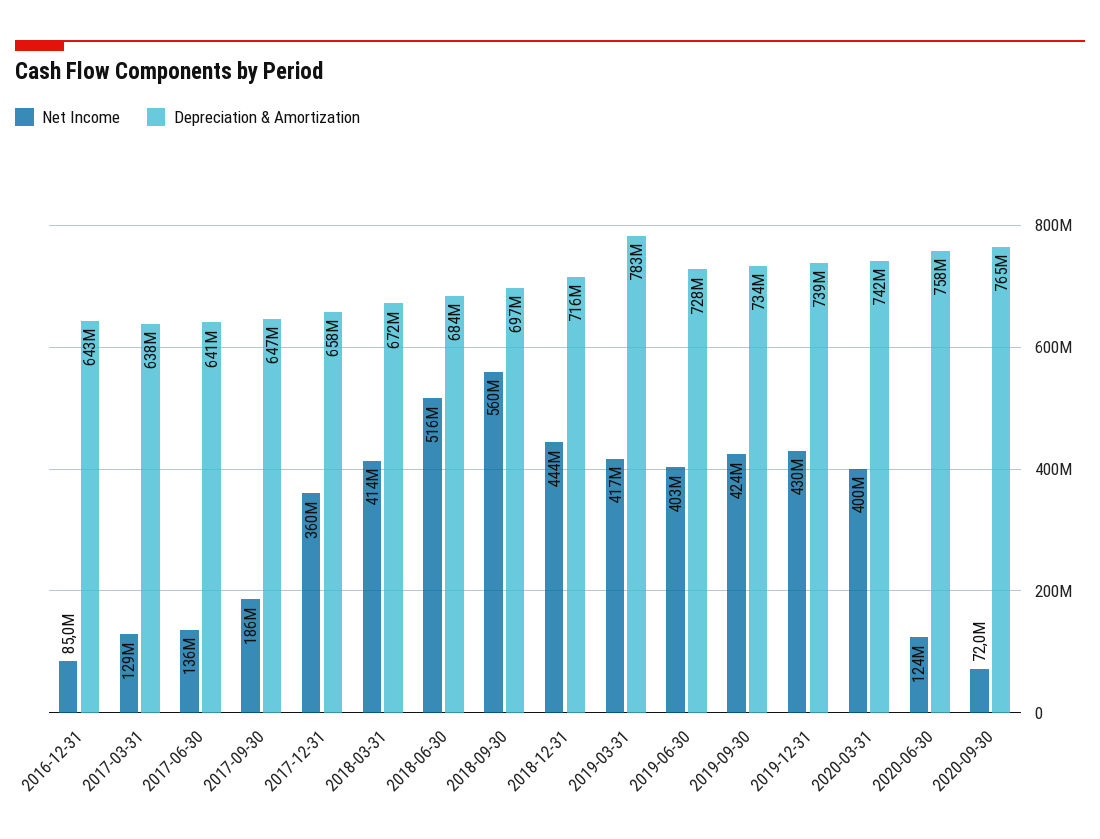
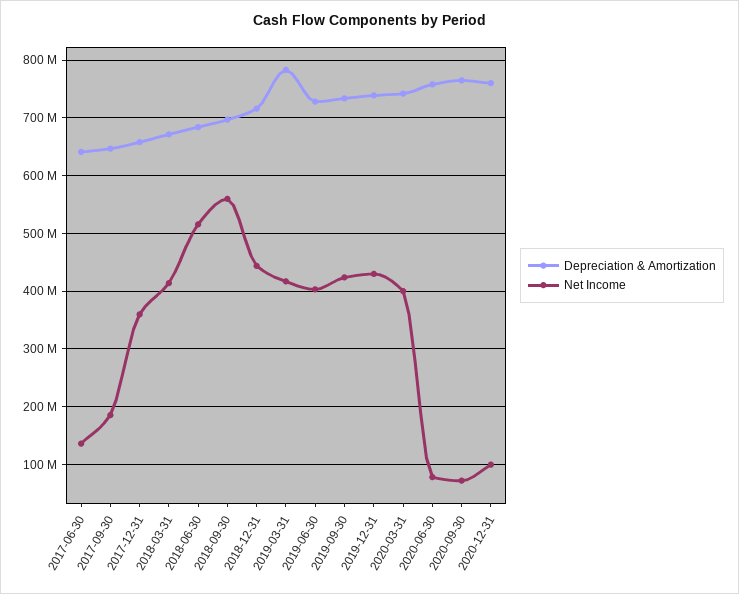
Net Income, 2016-12-31: 85000000 -> none
Depreciation & Amortization, 2016-12-31: 643000000 -> none
Net Income, 2017-03-31: 129000000 -> none
Depreciation & Amortization, 2017-03-31: 638000000 -> none
Net Income, 2020-06-30: 124000000 -> 80000000
Depreciation & Amortization, 2020-12-31: none -> 760000000
Net Income, 2020-12-31: none -> 100000000

